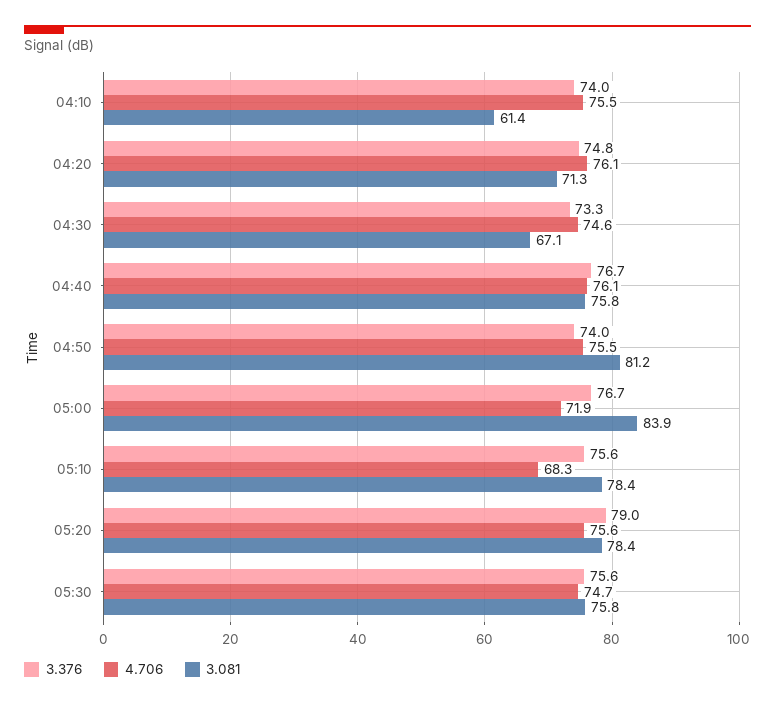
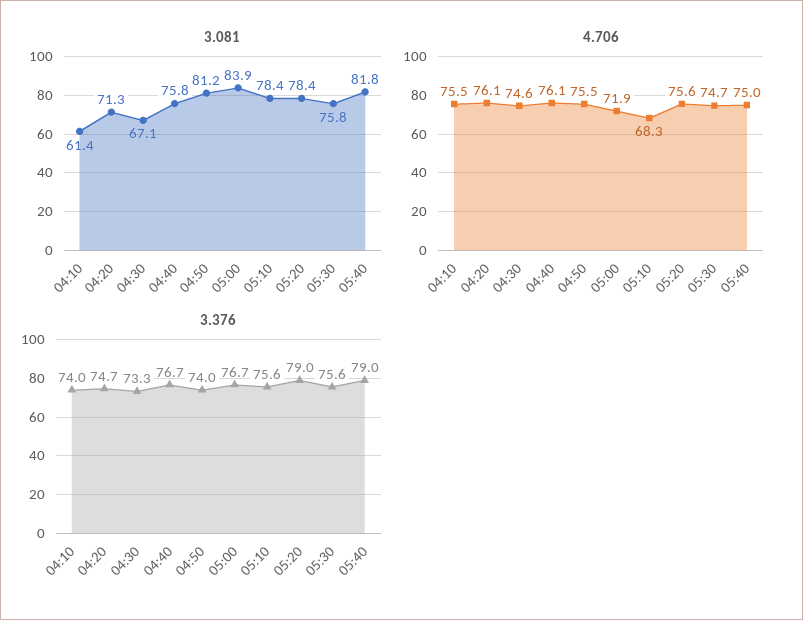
3.376, 04:20: 74.8 -> 74.7
3.081, 05:40: none -> 81.8
4.706, 05:40: none -> 75
3.376, 05:40: none -> 79

